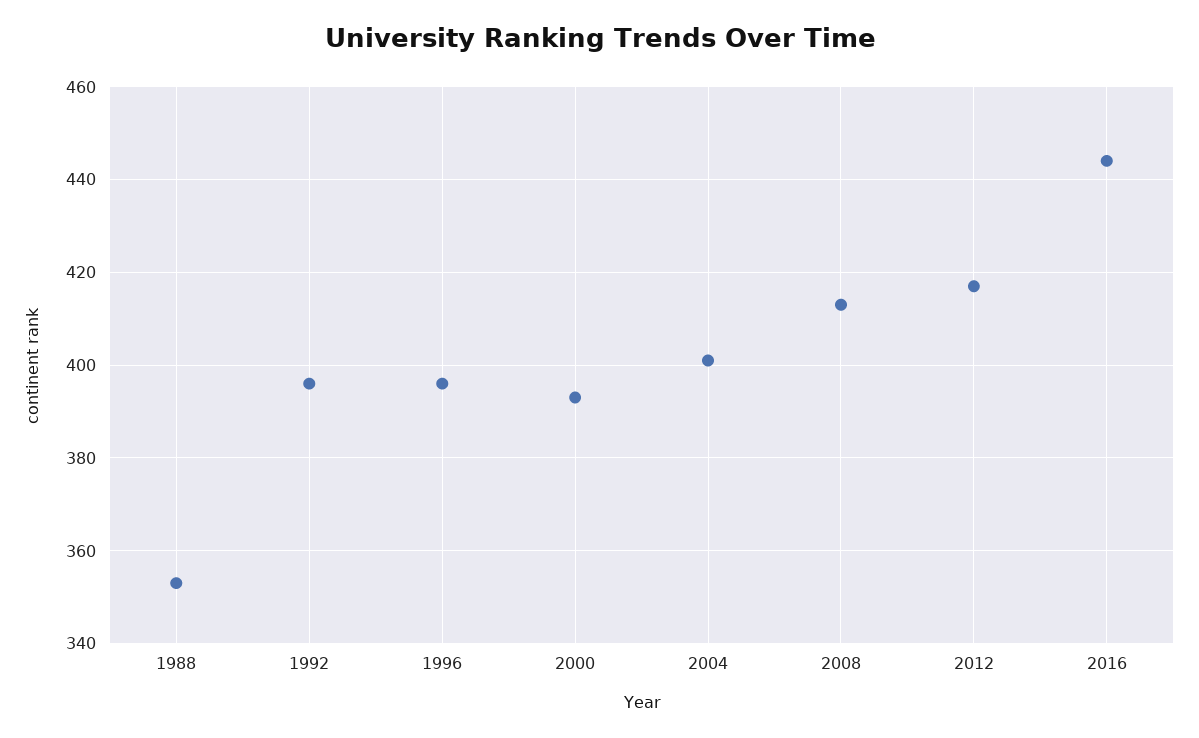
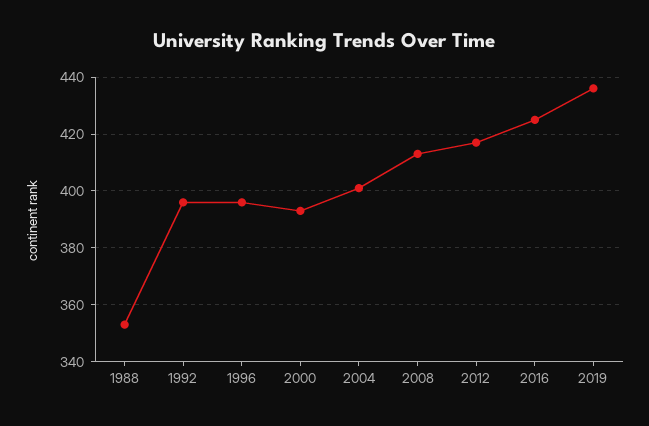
2016: 445 -> 425
2019: none -> 435

